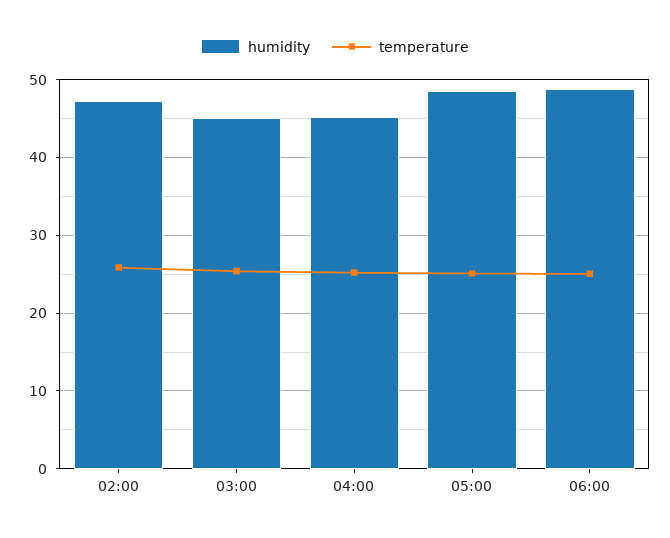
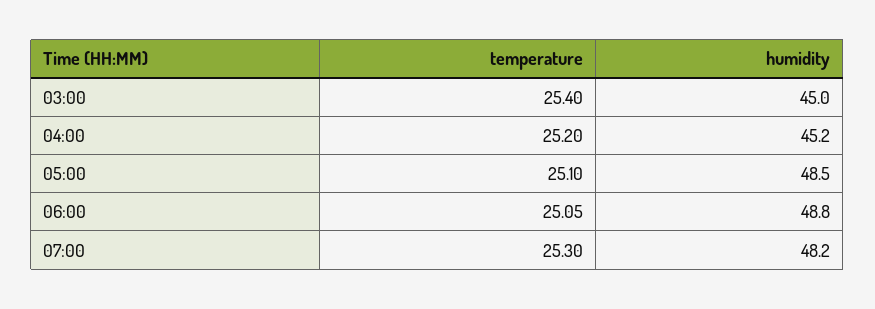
humidity, 02:00: 47 -> none
temperature, 02:00: 26 -> none
temperature, 07:00: none -> 25.3
humidity, 07:00: none -> 48.2

